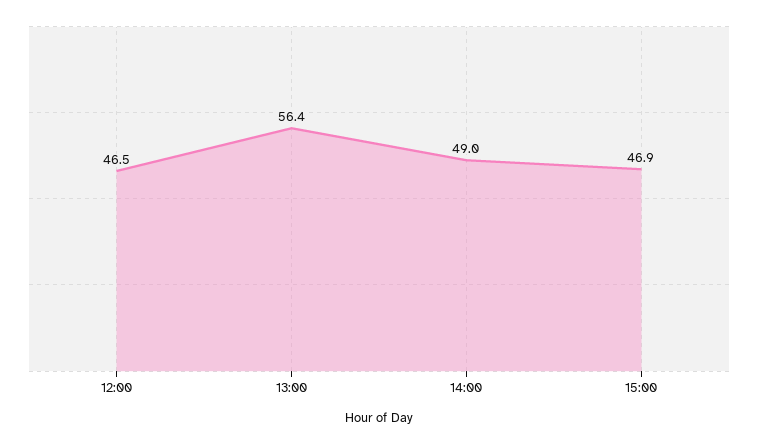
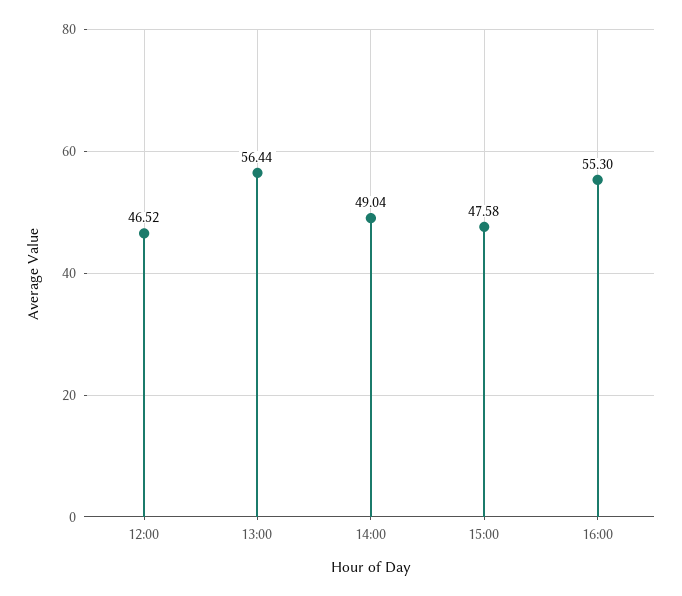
15:00: 46.9 -> 47.58
16:00: none -> 55.3

